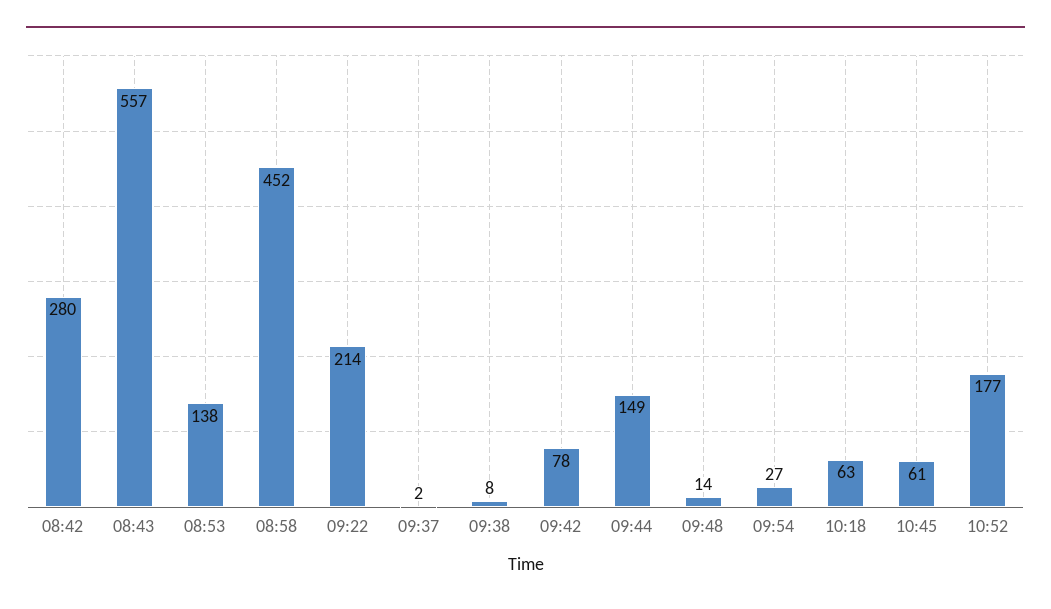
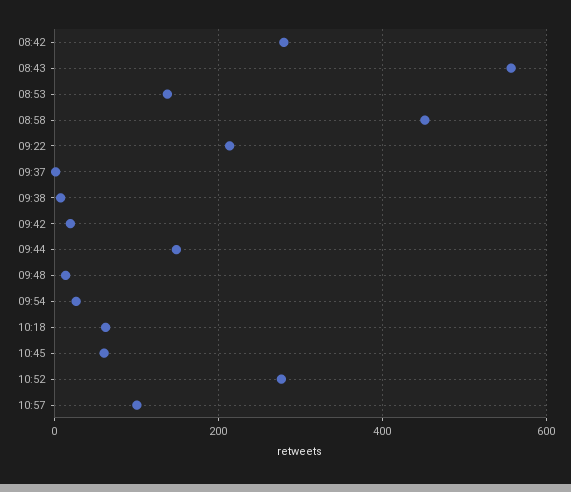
09:42: 78 -> 20
10:52: 177 -> 280
10:57: none -> 100

